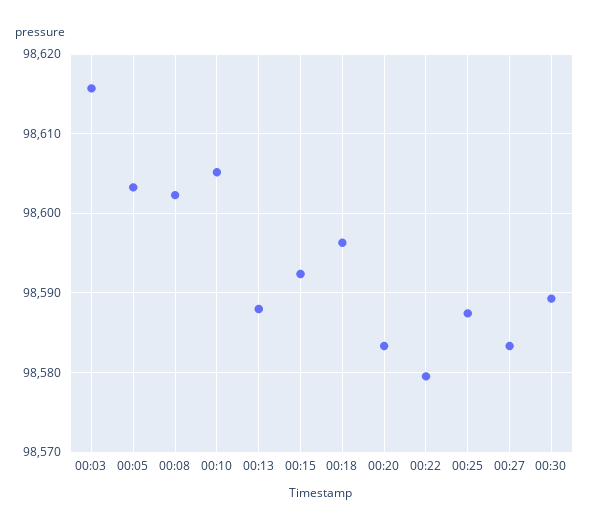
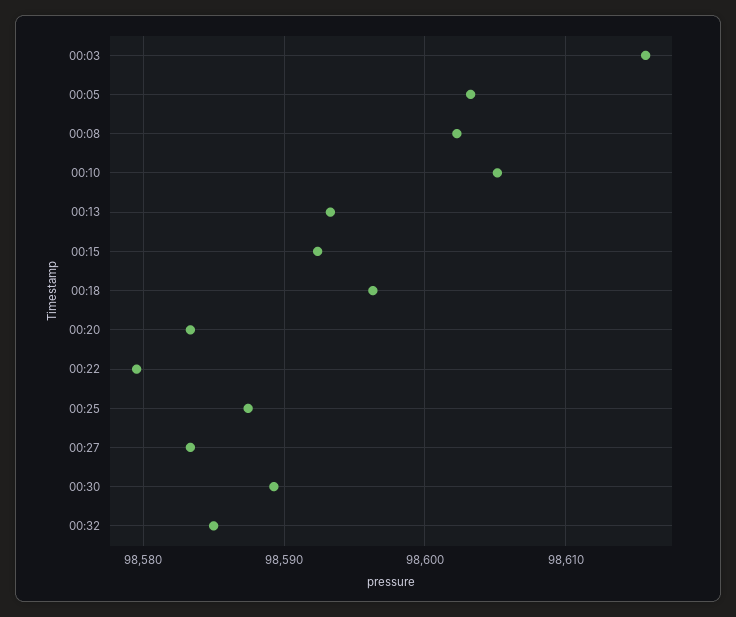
00:13: 98588 -> 98593
00:32: none -> 98585

